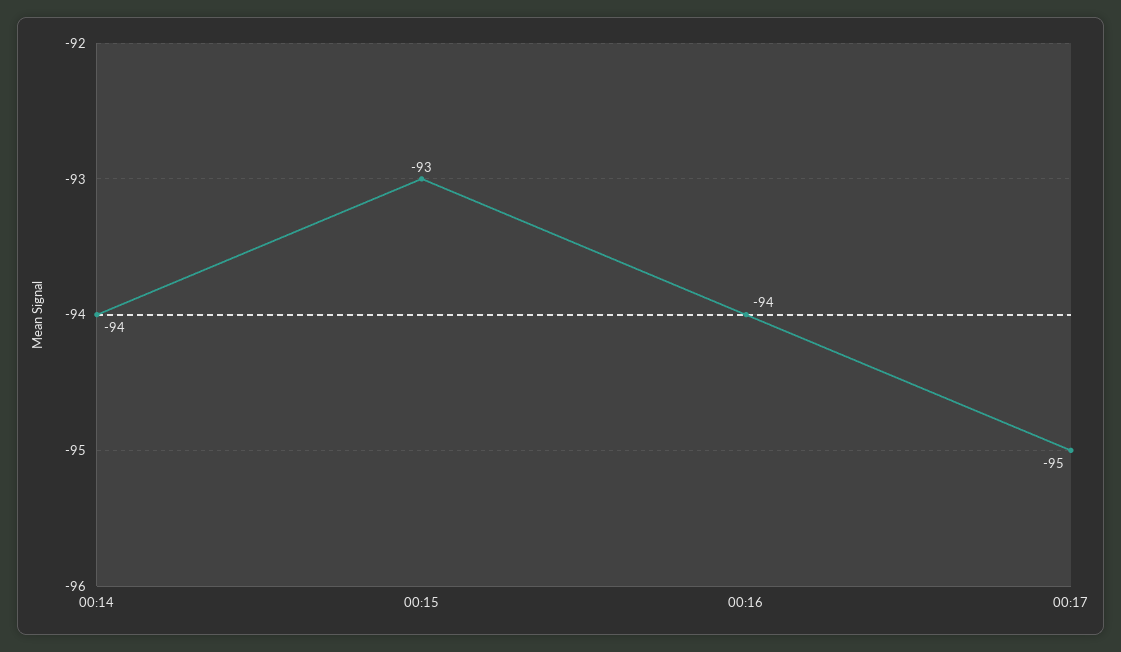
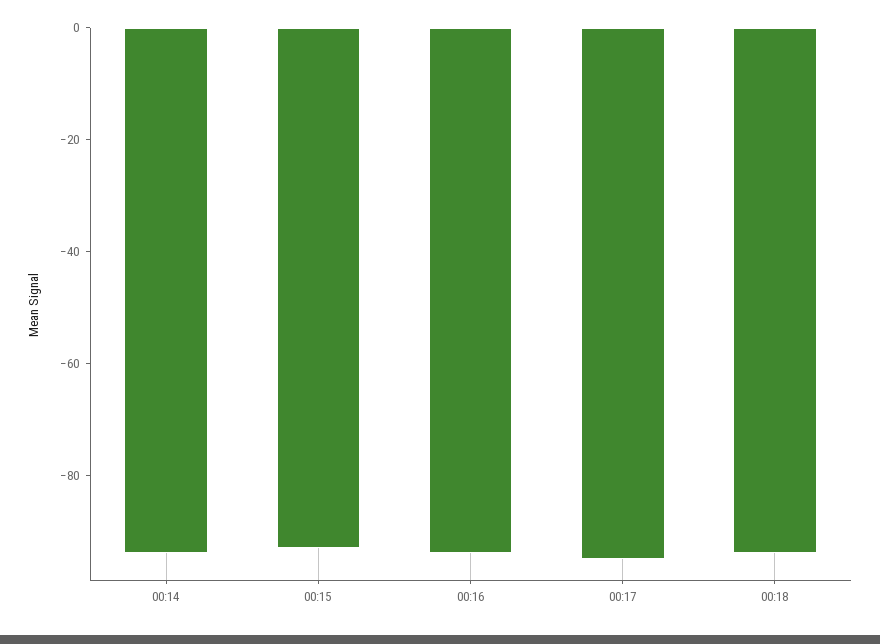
00:18: none -> -95

